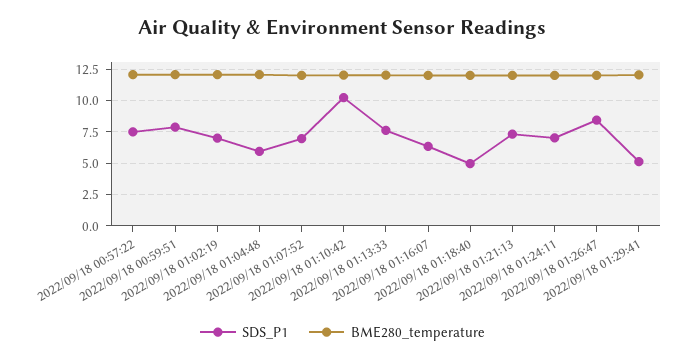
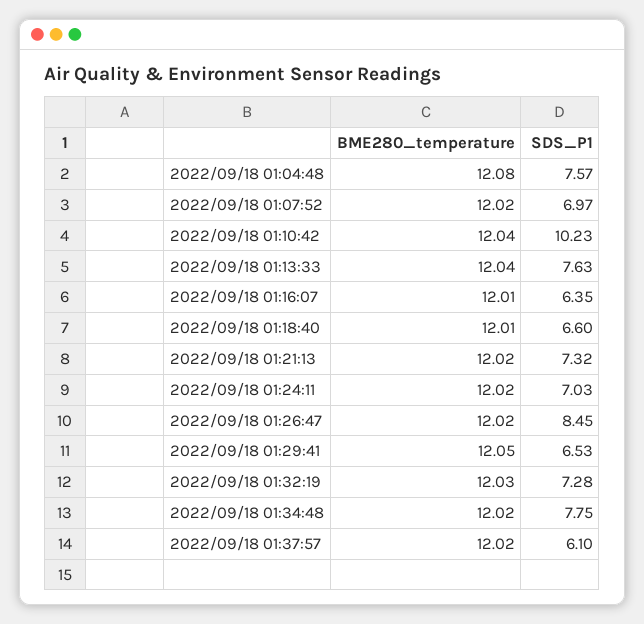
SDS_P1, 2022/09/18 00:57:22: 7.5 -> none
BME280_temperature, 2022/09/18 00:57:22: 12 -> none
SDS_P1, 2022/09/18 00:59:51: 8 -> none
BME280_temperature, 2022/09/18 00:59:51: 12 -> none
SDS_P1, 2022/09/18 01:02:19: 7 -> none
BME280_temperature, 2022/09/18 01:02:19: 12 -> none
SDS_P1, 2022/09/18 01:04:48: 6 -> 7.57
SDS_P1, 2022/09/18 01:18:40: 5 -> 6.6
SDS_P1, 2022/09/18 01:29:41: 5 -> 6.53
BME280_temperature, 2022/09/18 01:32:19: none -> 12.03
SDS_P1, 2022/09/18 01:32:19: none -> 7.28
BME280_temperature, 2022/09/18 01:34:48: none -> 12.02
SDS_P1, 2022/09/18 01:34:48: none -> 7.75
BME280_temperature, 2022/09/18 01:37:57: none -> 12.02
SDS_P1, 2022/09/18 01:37:57: none -> 6.1

